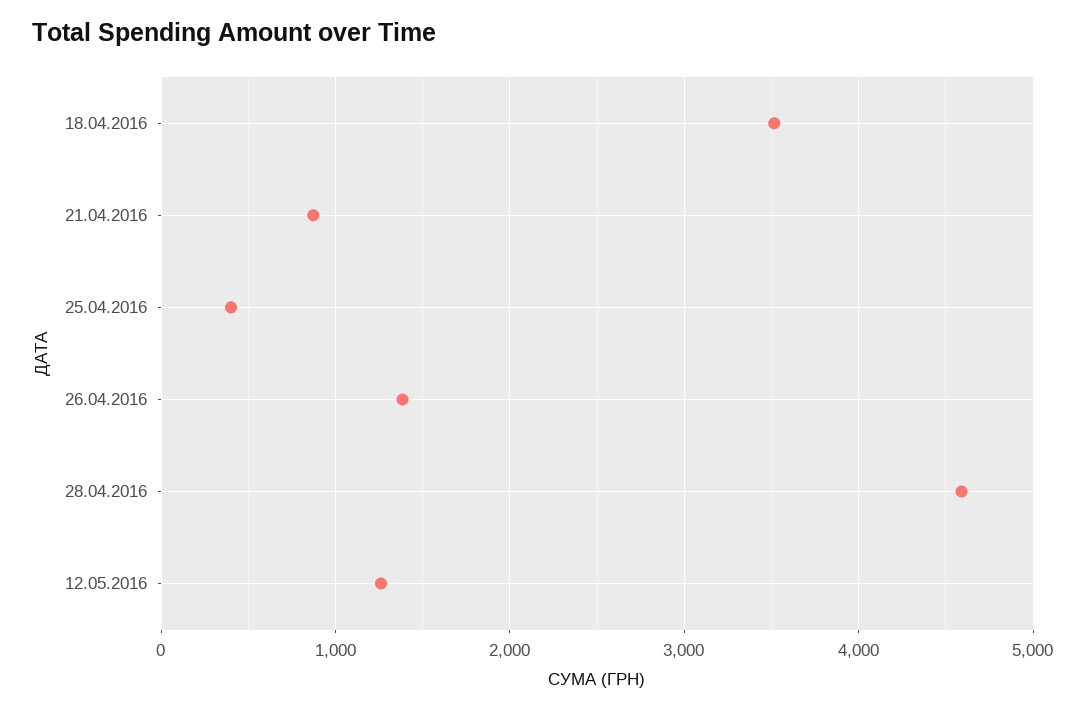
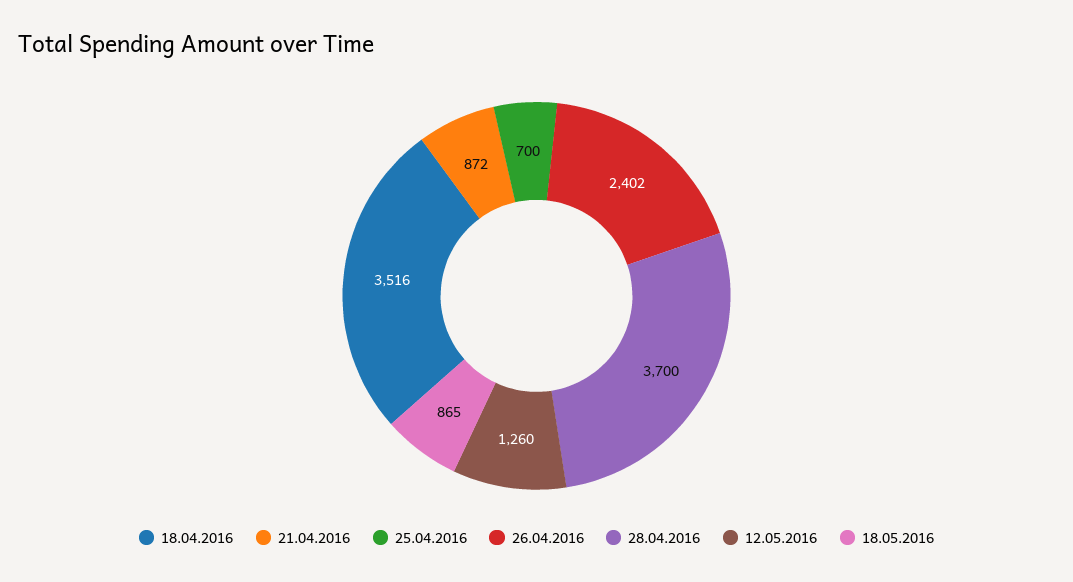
25.04.2016: 400 -> 700
26.04.2016: 1400 -> 2402
28.04.2016: 4600 -> 3700
18.05.2016: none -> 865

